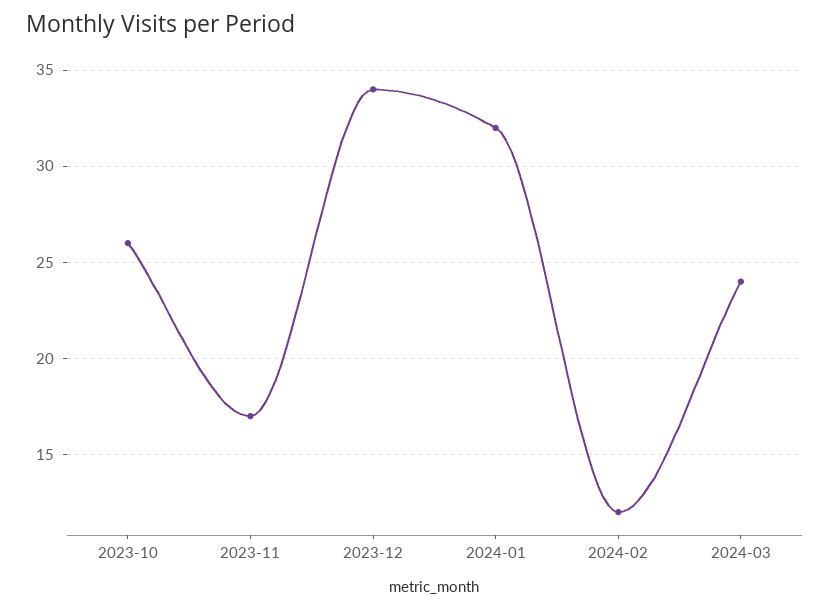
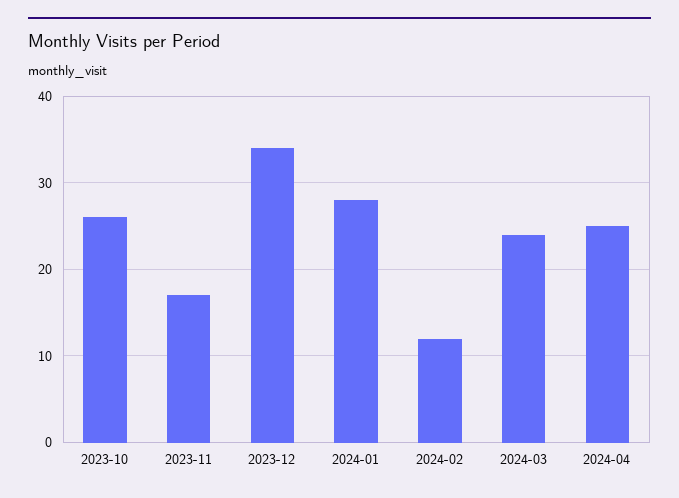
2024-01: 32 -> 28
2024-04: none -> 25

